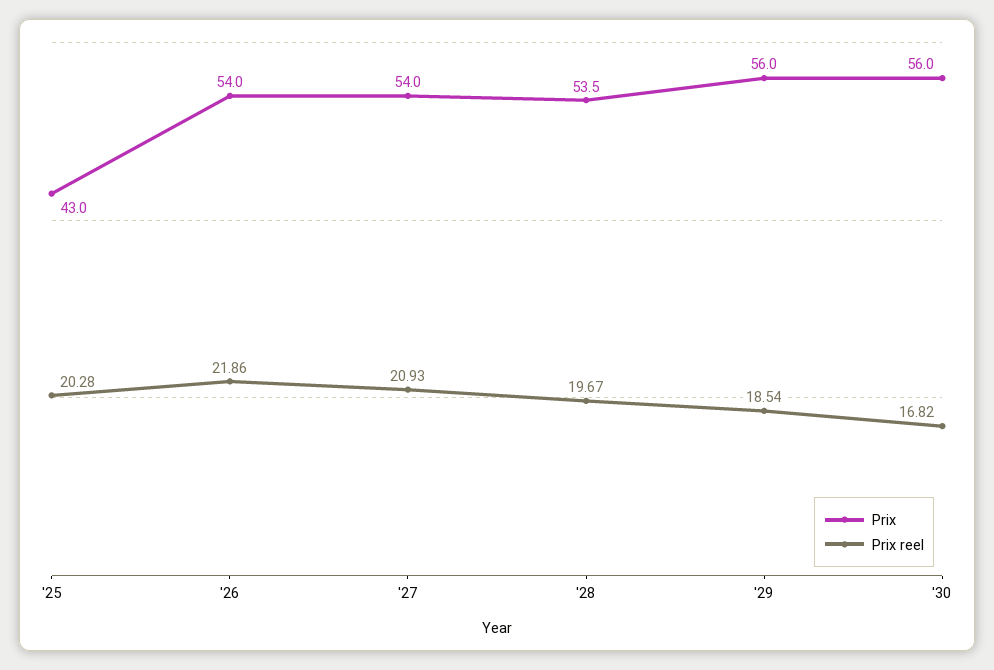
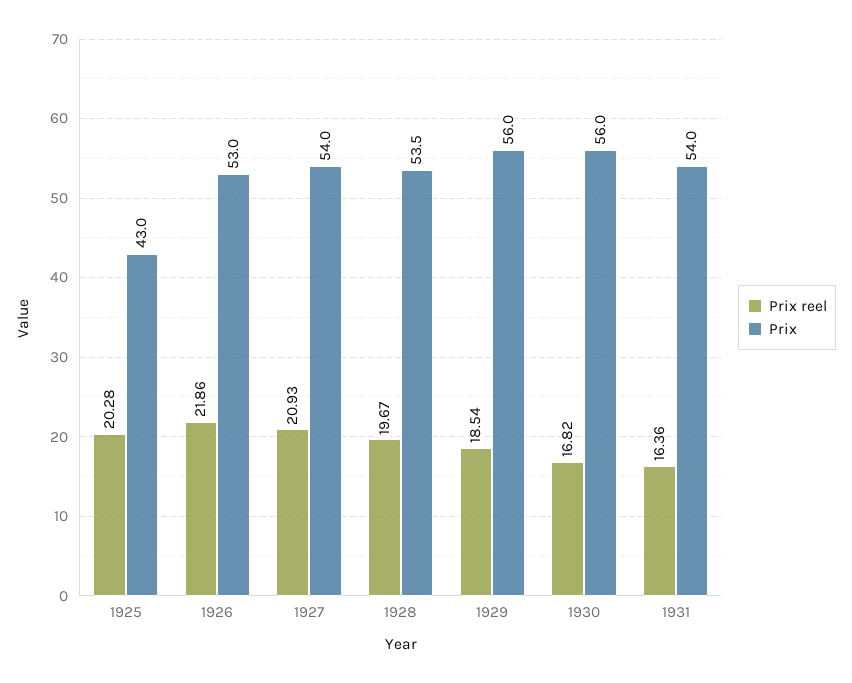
Prix, '26: 54 -> 53
Prix reel, 1931: none -> 16.36
Prix, 1931: none -> 54

